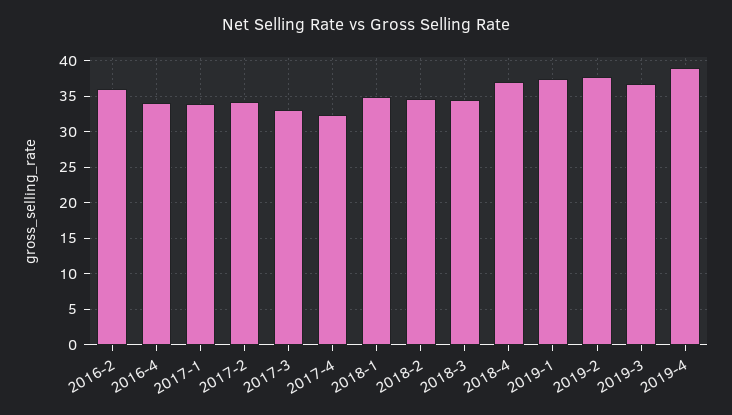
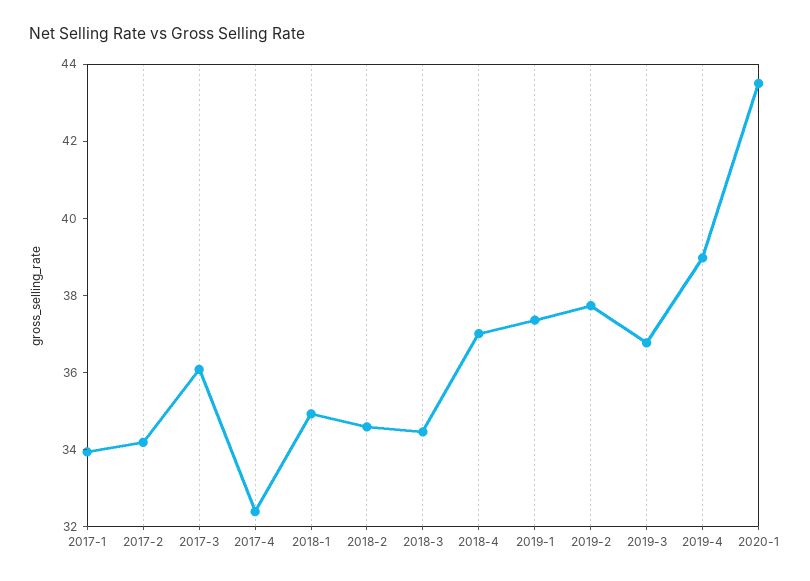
2016-2: 36 -> none
2016-4: 34 -> none
2017-3: 33 -> 36
2020-1: none -> 43.5

